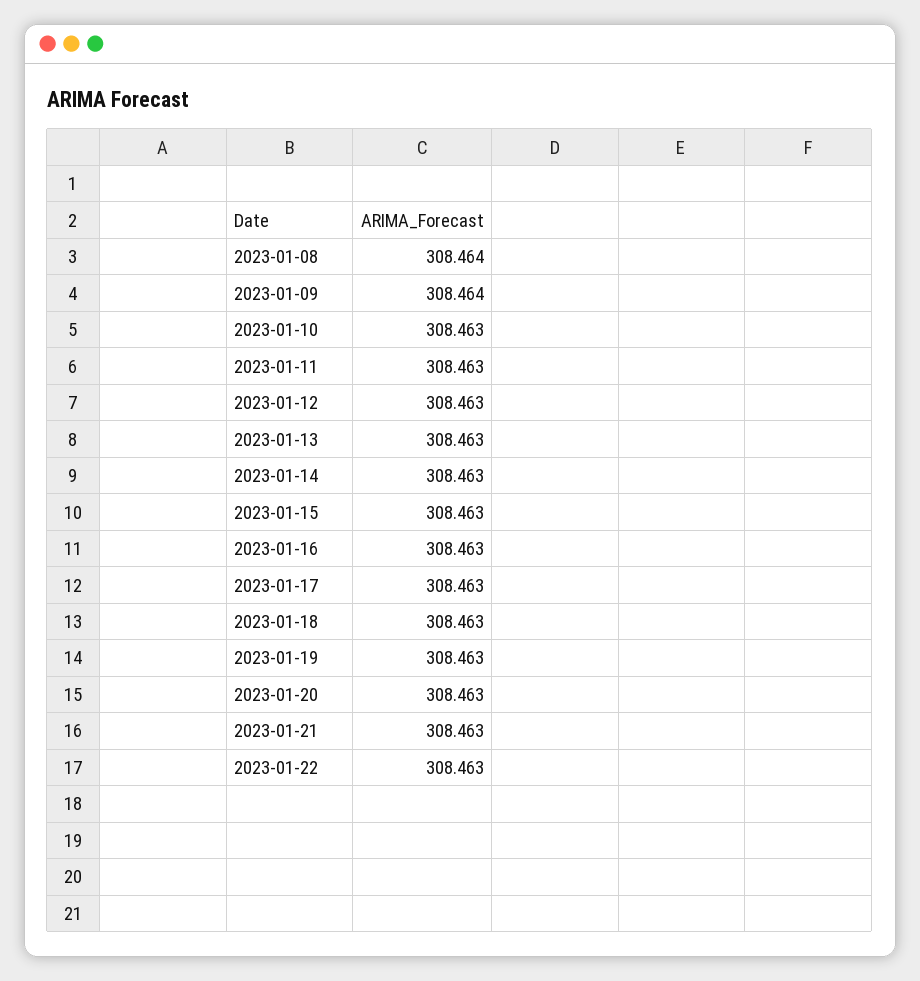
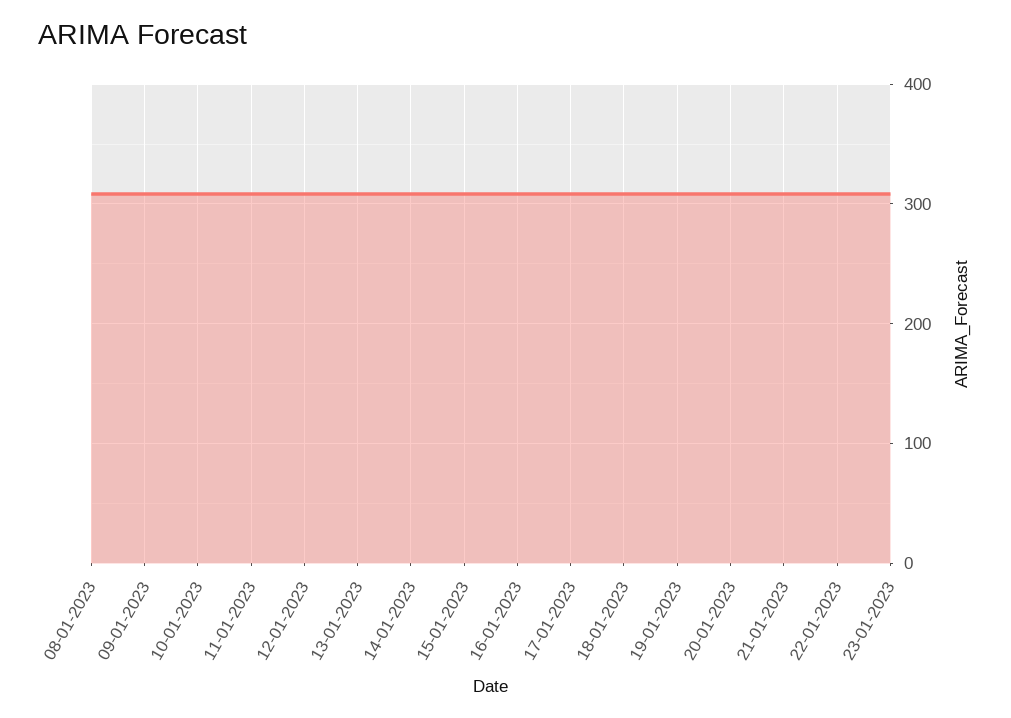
23-01-2023: none -> 310

